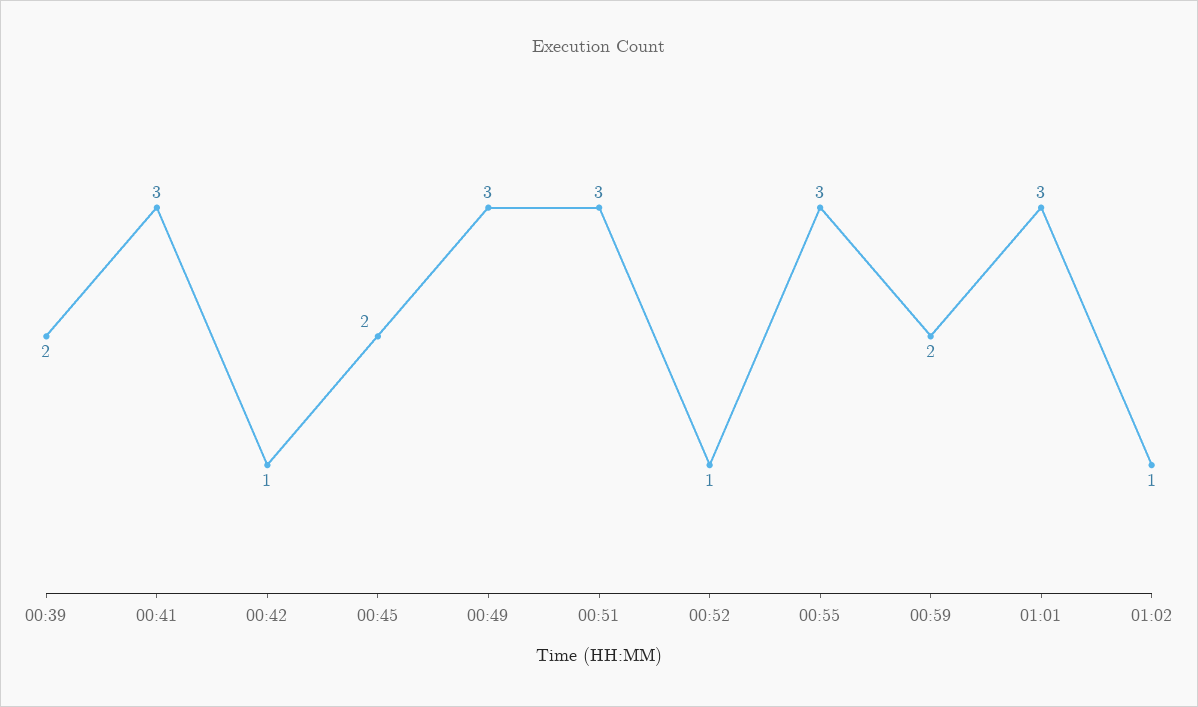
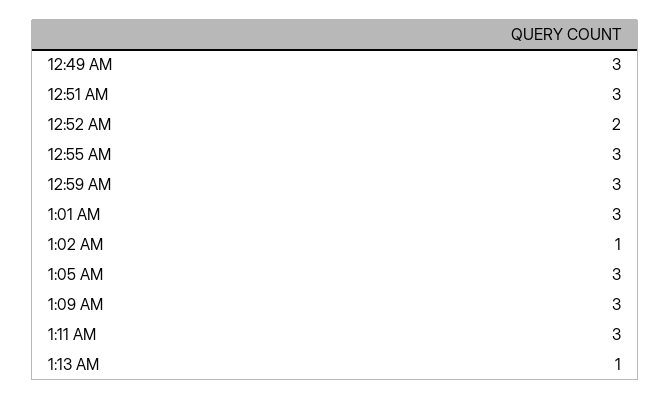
00:39: 2 -> none
00:41: 3 -> none
00:42: 1 -> none
00:45: 2 -> none
00:52: 1 -> 2
00:59: 2 -> 3
1:05 AM: none -> 3
1:09 AM: none -> 3
1:11 AM: none -> 3
1:13 AM: none -> 1

